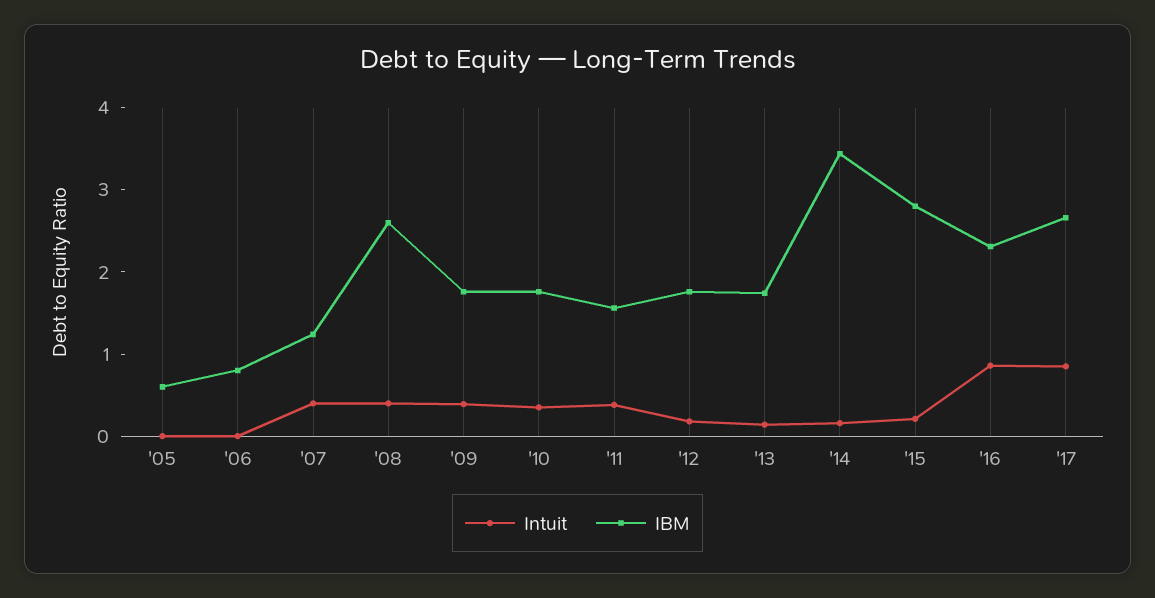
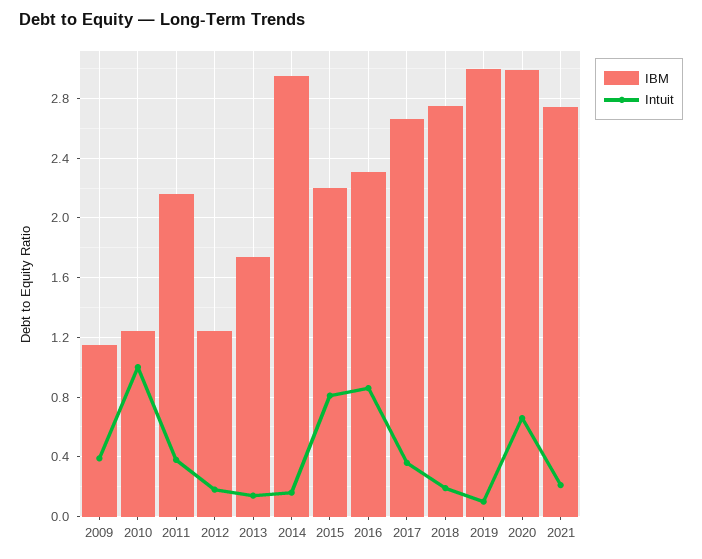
Intuit, '05: 0 -> none
IBM, '05: 0.6 -> none
Intuit, '06: 0 -> none
IBM, '06: 0.8 -> none
Intuit, '07: 0.4 -> none
IBM, '07: 1.2 -> none
Intuit, '08: 0.4 -> none
IBM, '08: 2.6 -> none
IBM, '09: 1.8 -> 1.15
Intuit, '10: 0.4 -> 1
IBM, '10: 1.8 -> 1.25
IBM, '11: 1.6 -> 2.15
IBM, '12: 1.8 -> 1.25
IBM, '14: 3.4 -> 2.95
Intuit, '15: 0.2 -> 0.8
IBM, '15: 2.8 -> 2.2
Intuit, '17: 0.8 -> 0.35
IBM, 2018: none -> 2.75
Intuit, 2018: none -> 0.2
IBM, 2019: none -> 3
Intuit, 2019: none -> 0.1
IBM, 2020: none -> 3
Intuit, 2020: none -> 0.65
IBM, 2021: none -> 2.75
Intuit, 2021: none -> 0.2

